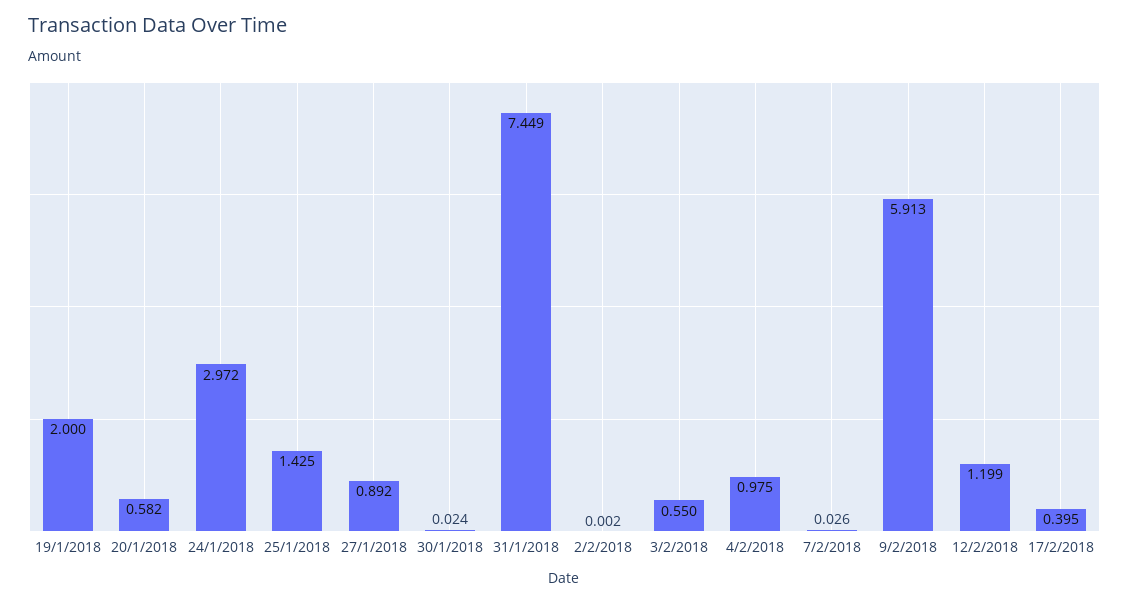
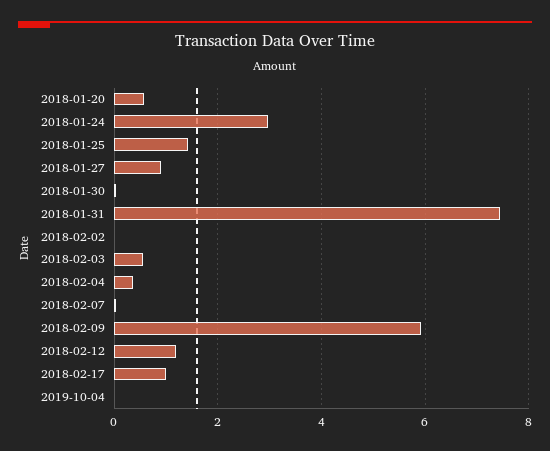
19/1/2018: 2 -> none
4/2/2018: 0.975 -> 0.4
17/2/2018: 0.395 -> 1
2019-10-04: none -> 0

